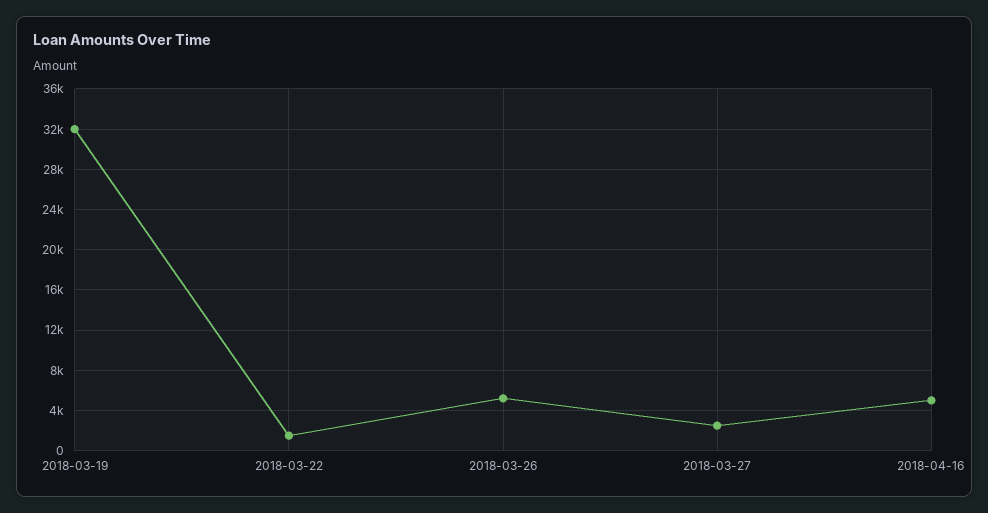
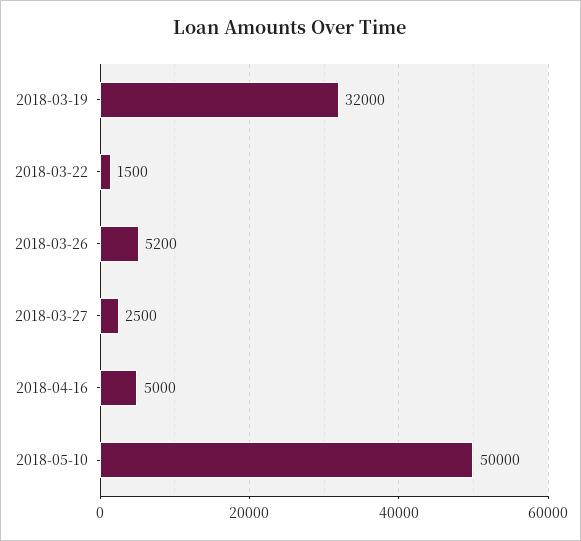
2018-05-10: none -> 50000

